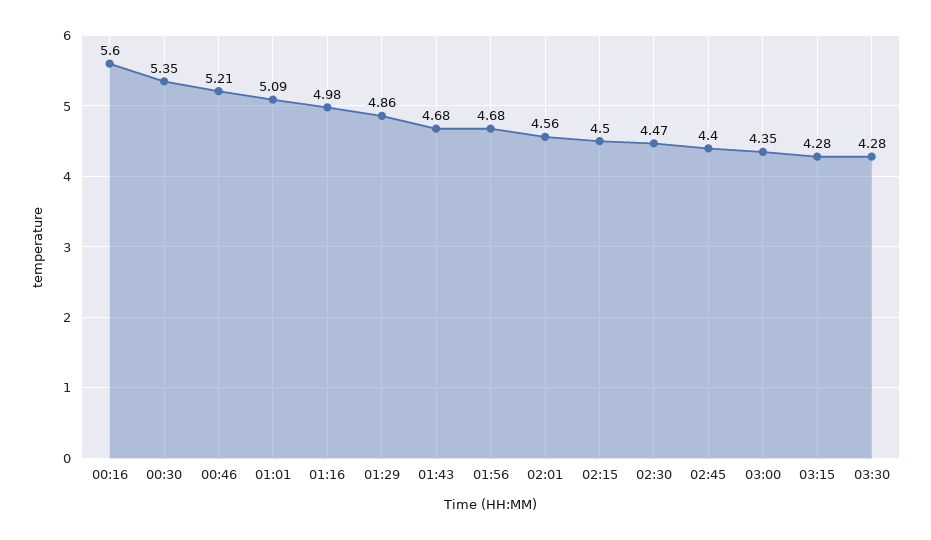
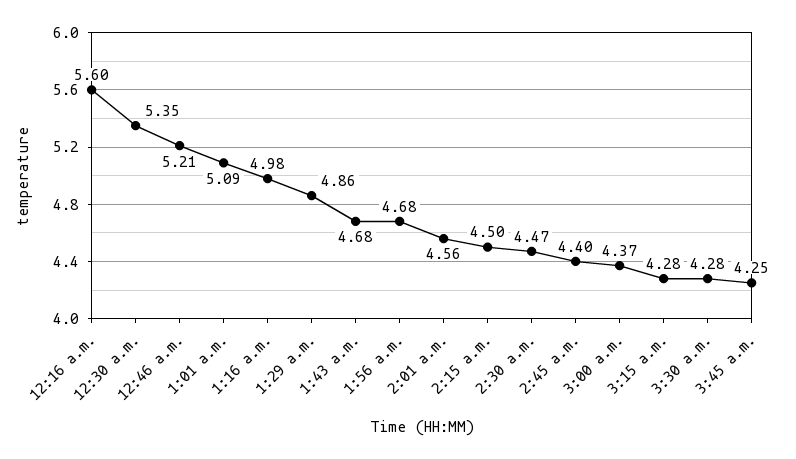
03:00: 4.35 -> 4.37
3:45 a.m.: none -> 4.25

